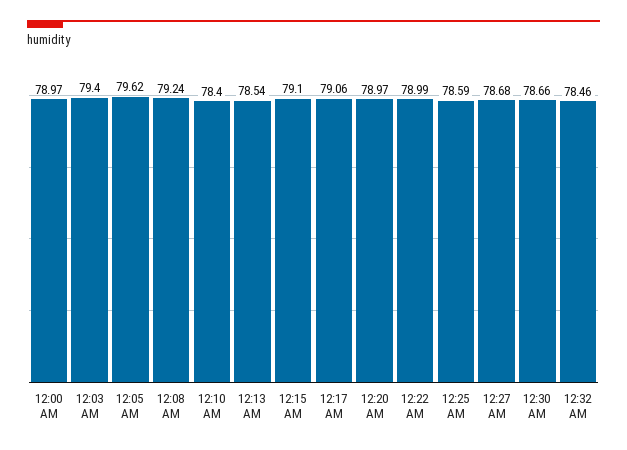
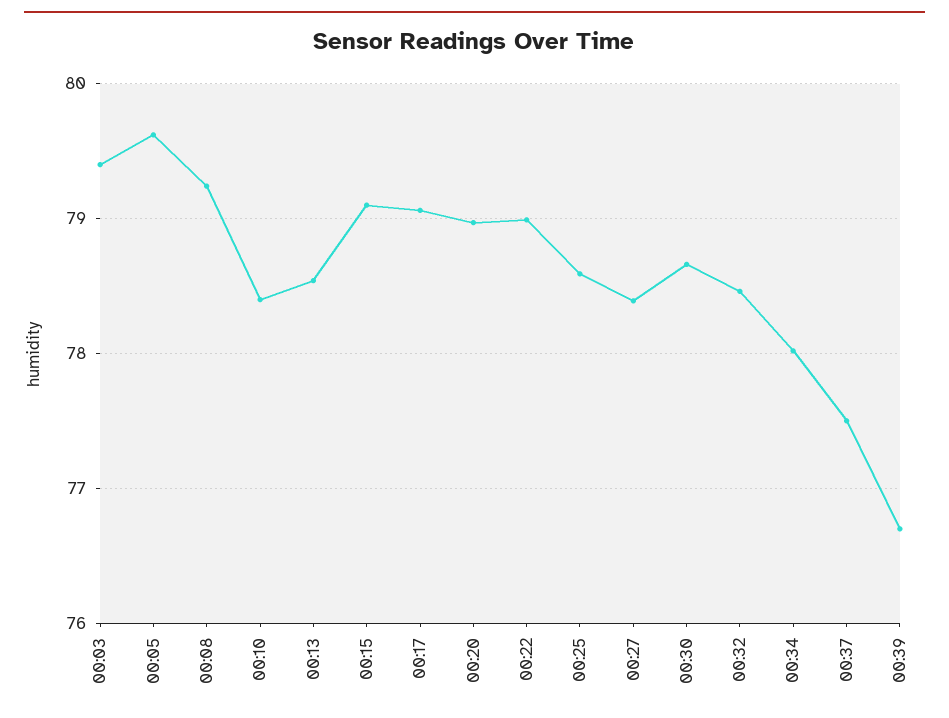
12:00 AM: 78.97 -> none
12:27 AM: 78.68 -> 78.4
00:34: none -> 78
00:37: none -> 77.5
00:39: none -> 76.7

